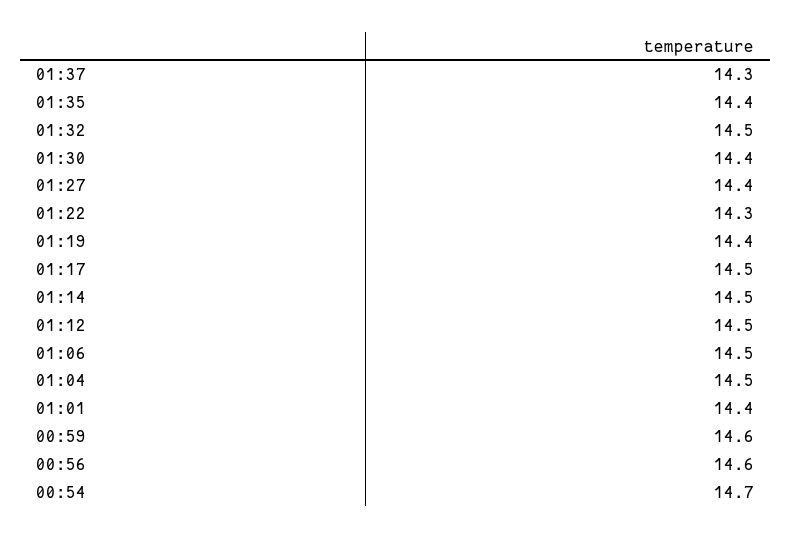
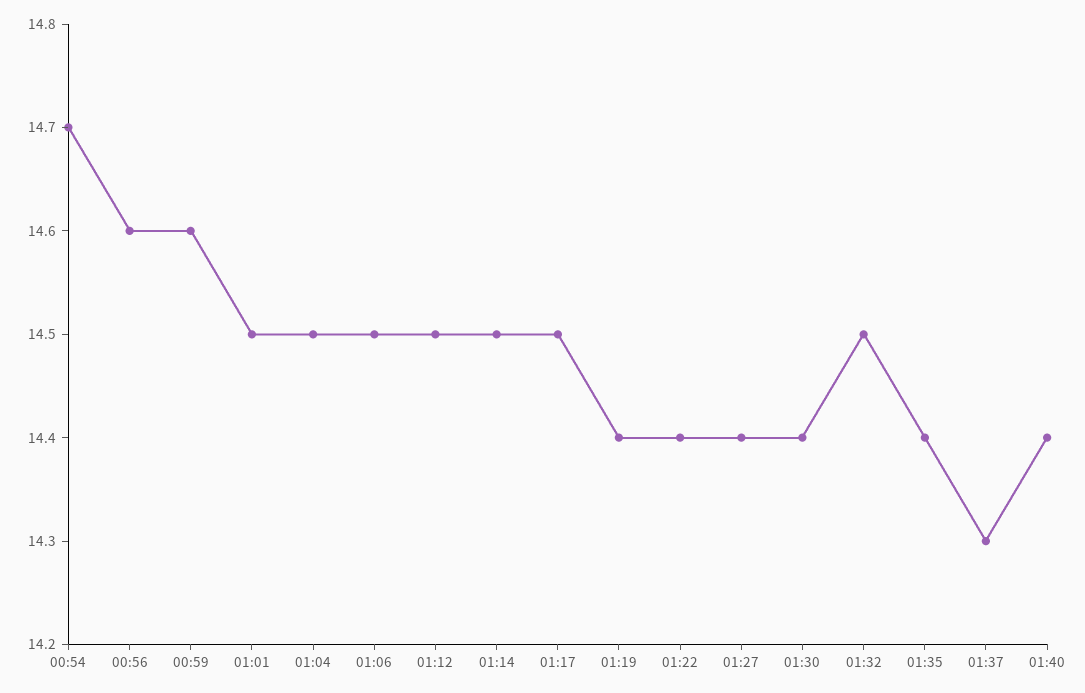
01:22: 14.3 -> 14.4
01:01: 14.4 -> 14.5
01:40: none -> 14.4

